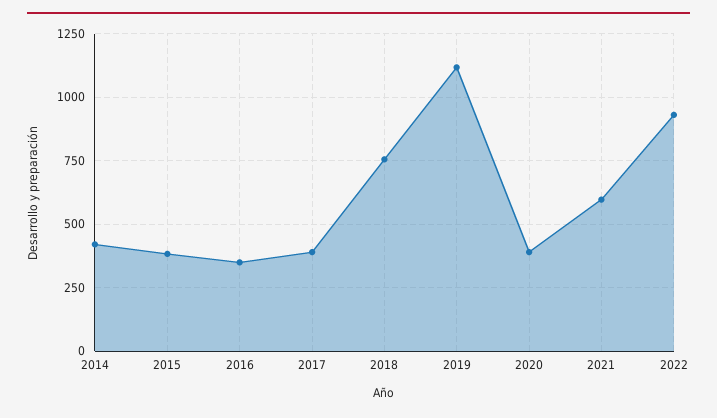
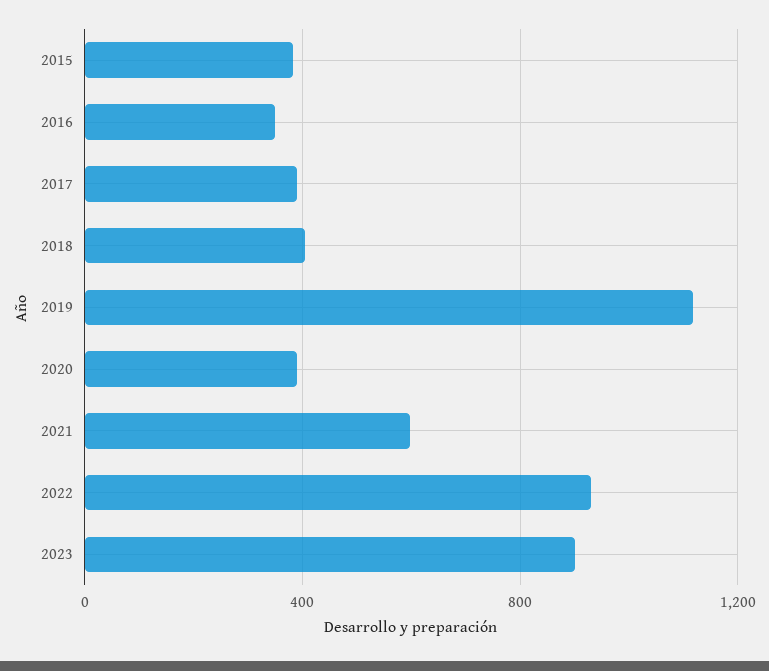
2014: 425 -> none
2018: 750 -> 400
2023: none -> 900

